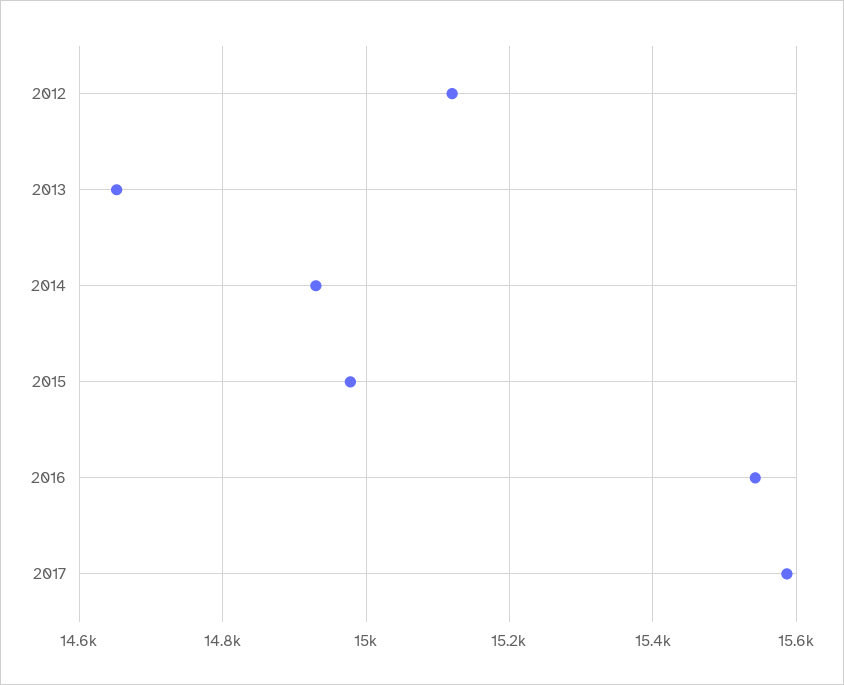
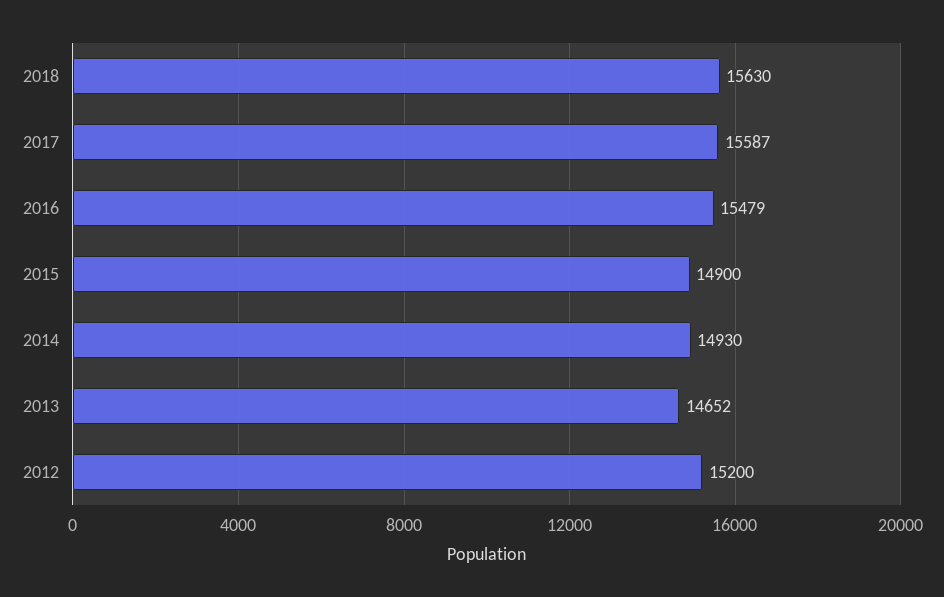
2012: 15120 -> 15200
2015: 14980 -> 14900
2016: 15540 -> 15479
2018: none -> 15630

